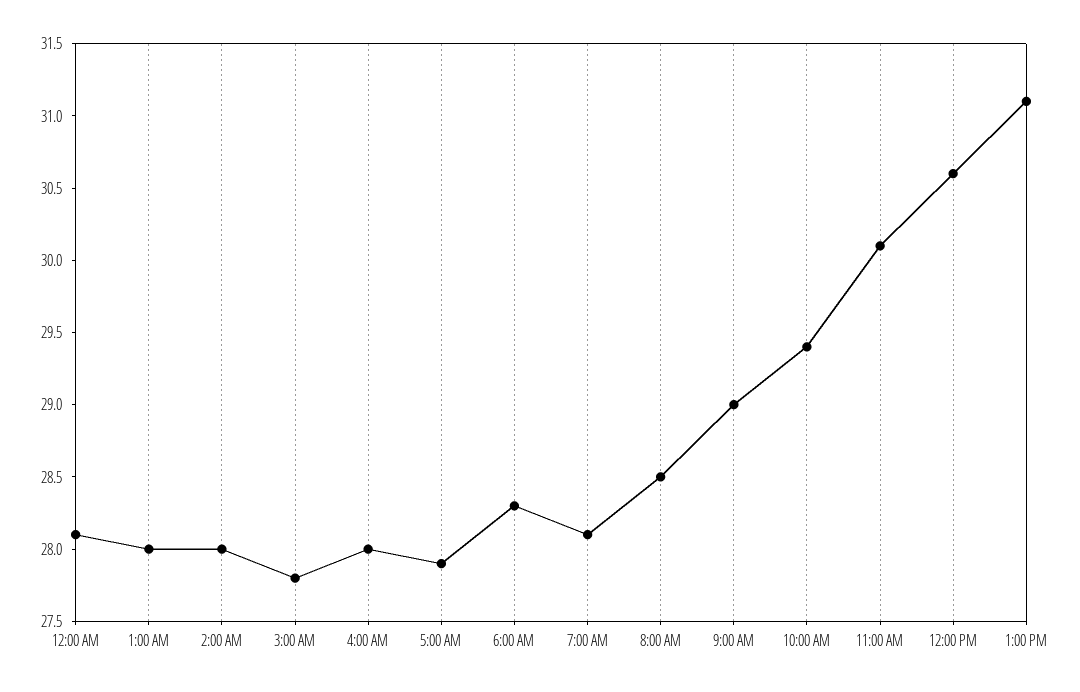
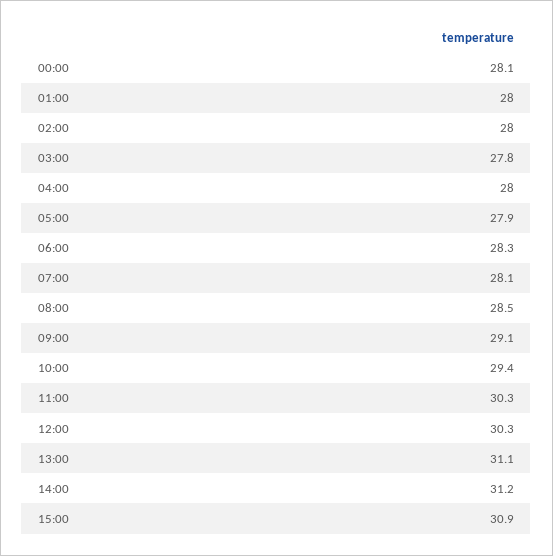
9:00 AM: 29 -> 29.1
11:00 AM: 30.1 -> 30.3
12:00 PM: 30.6 -> 30.3
14:00: none -> 31.2
15:00: none -> 30.9

